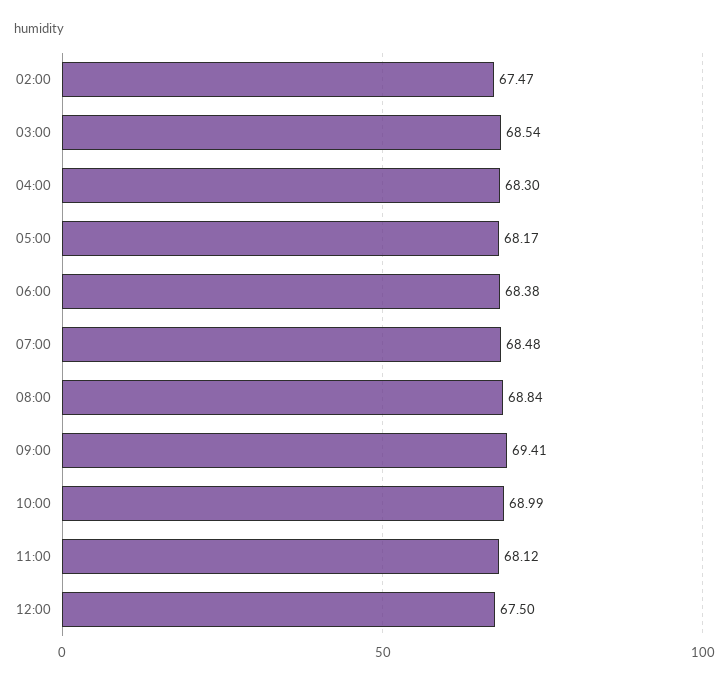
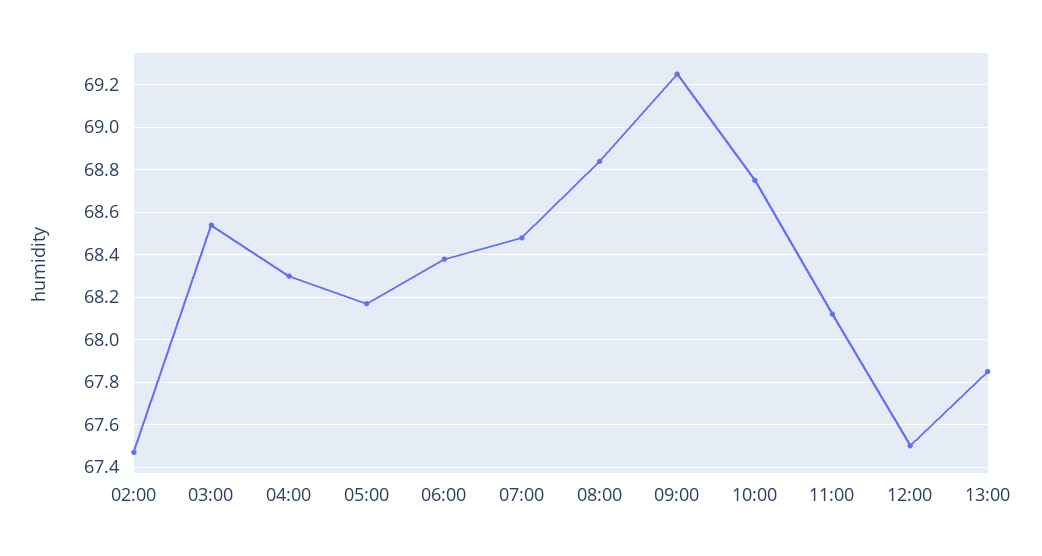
09:00: 69.41 -> 69.25
10:00: 68.99 -> 68.75
13:00: none -> 67.85

